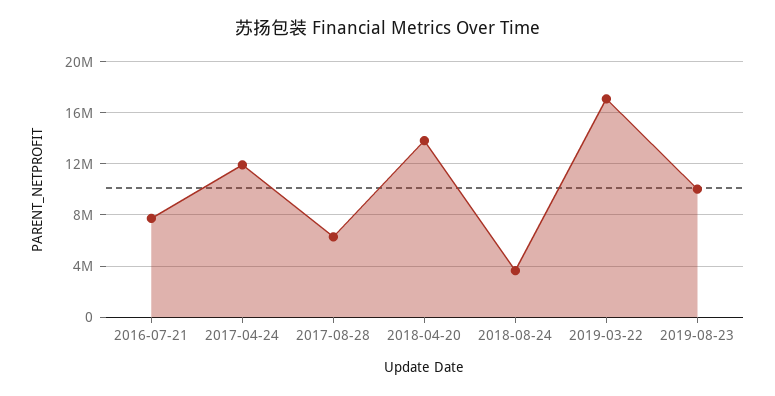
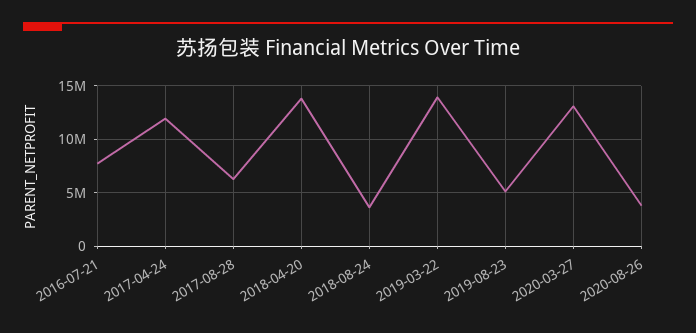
2019-03-22: 17000000 -> 14000000
2019-08-23: 10000000 -> 5000000
2020-03-27: none -> 13000000
2020-08-26: none -> 4000000

